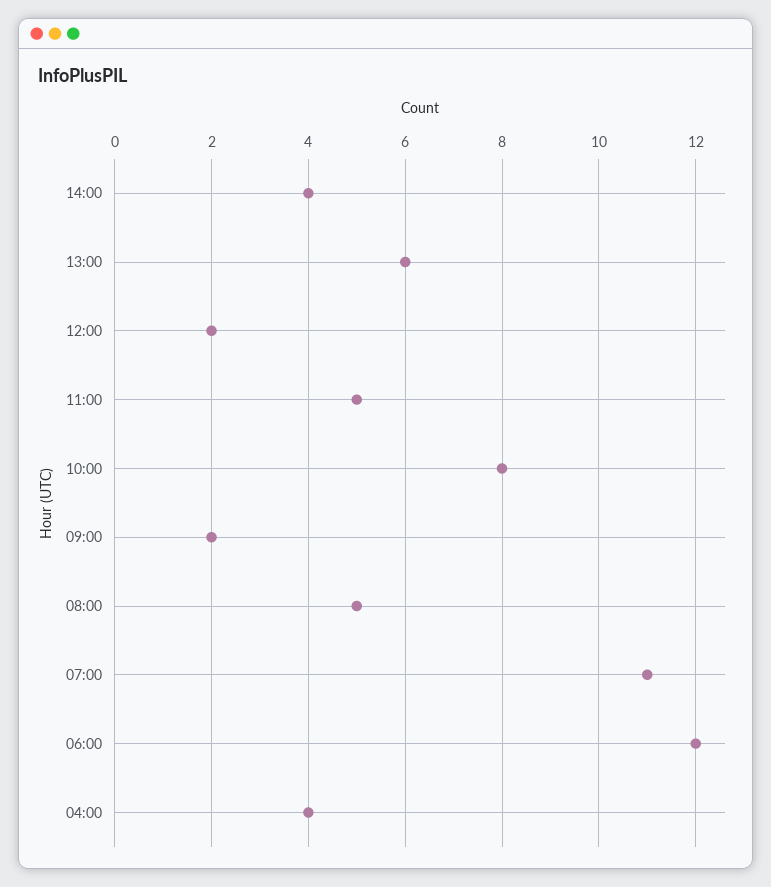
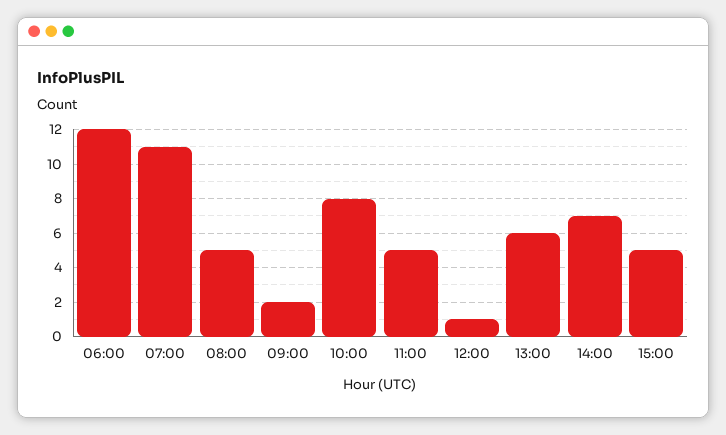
14:00: 4 -> 7
12:00: 2 -> 1
04:00: 4 -> none
15:00: none -> 5

